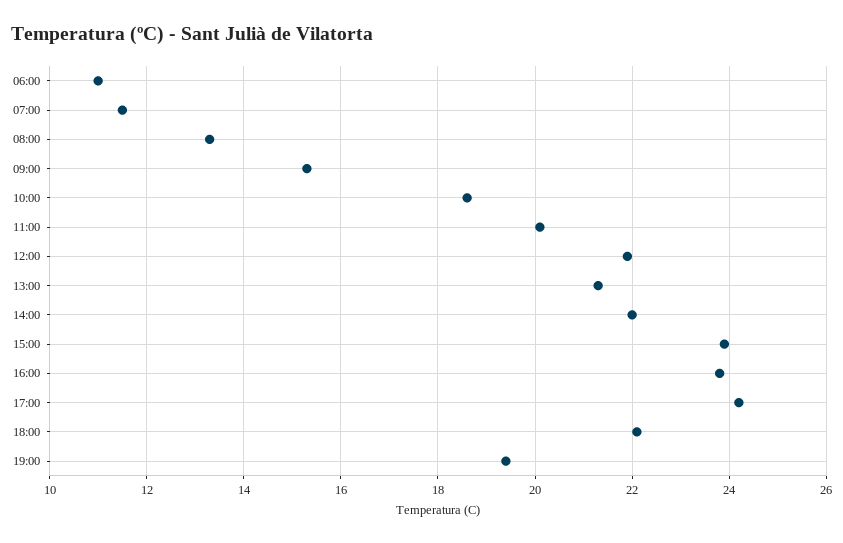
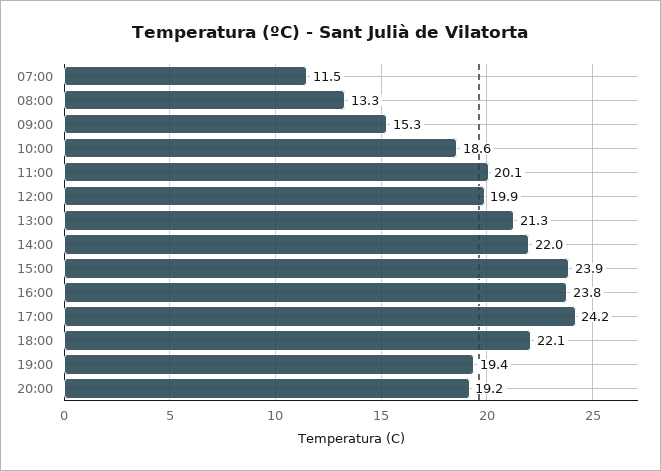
06:00: 11 -> none
12:00: 22 -> 19.9
20:00: none -> 19.2

